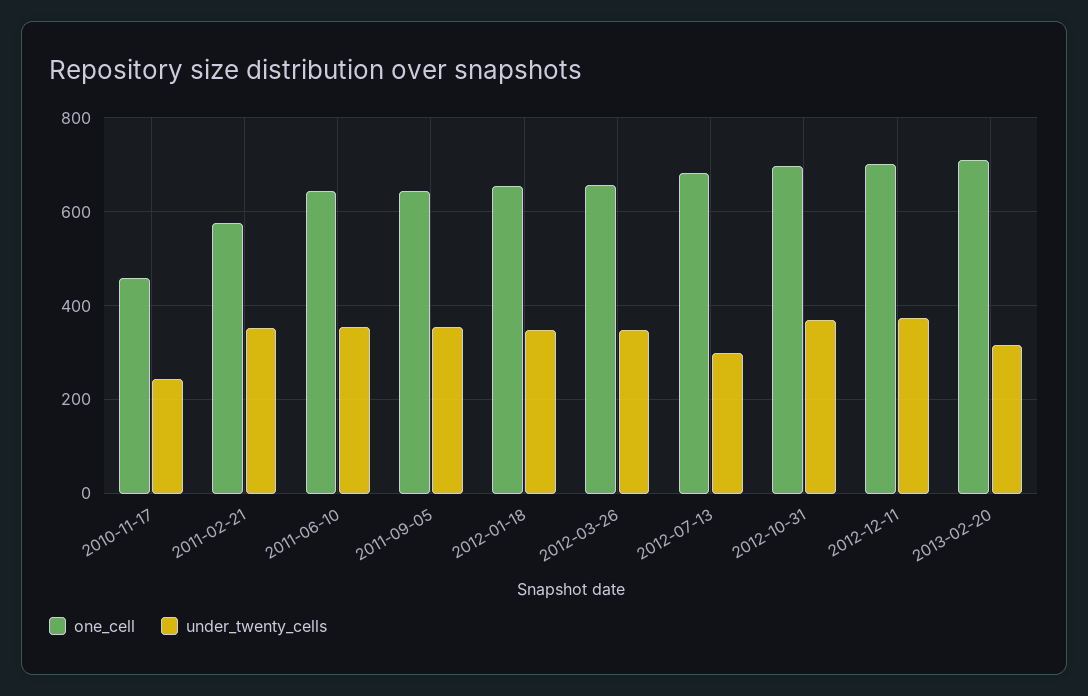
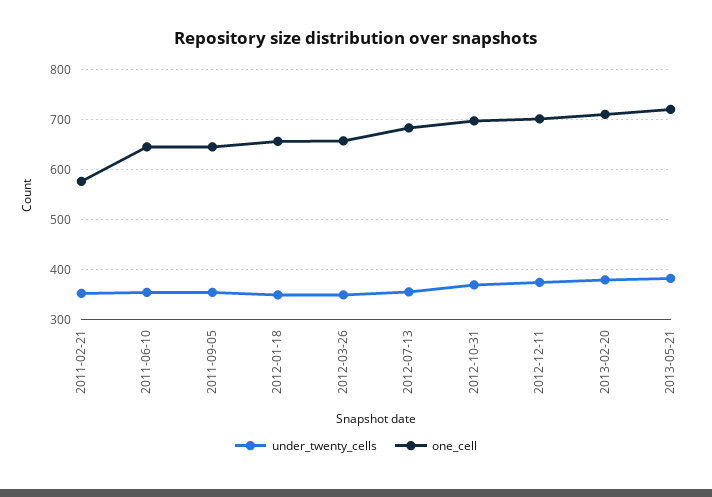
one_cell, 2010-11-17: 460 -> none
under_twenty_cells, 2010-11-17: 240 -> none
under_twenty_cells, 2012-07-13: 300 -> 360
under_twenty_cells, 2013-02-20: 320 -> 380
under_twenty_cells, 2013-05-21: none -> 380
one_cell, 2013-05-21: none -> 720

